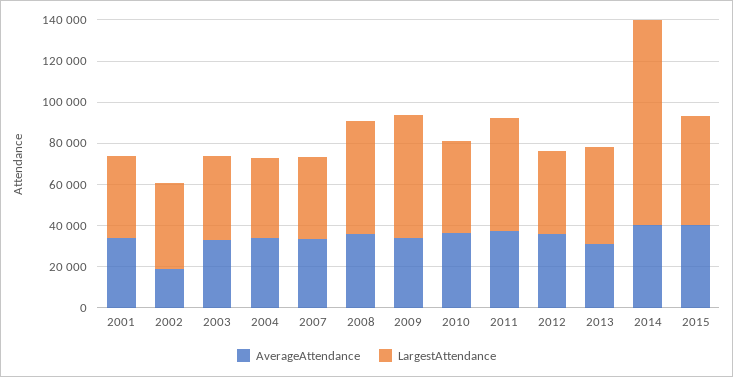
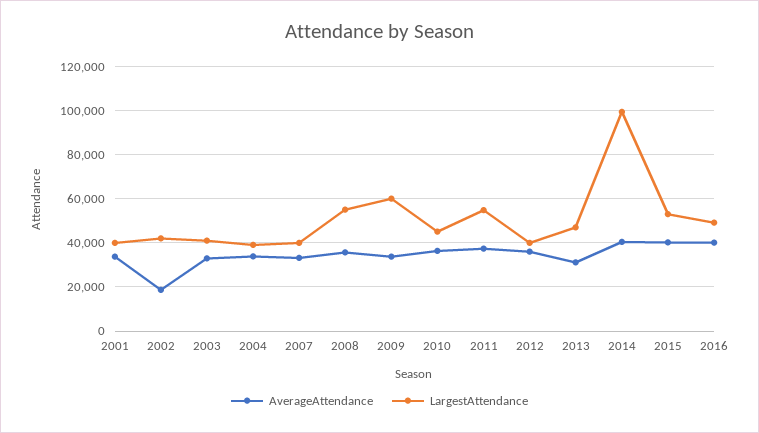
AverageAttendance, 2016: none -> 40000
LargestAttendance, 2016: none -> 50000

